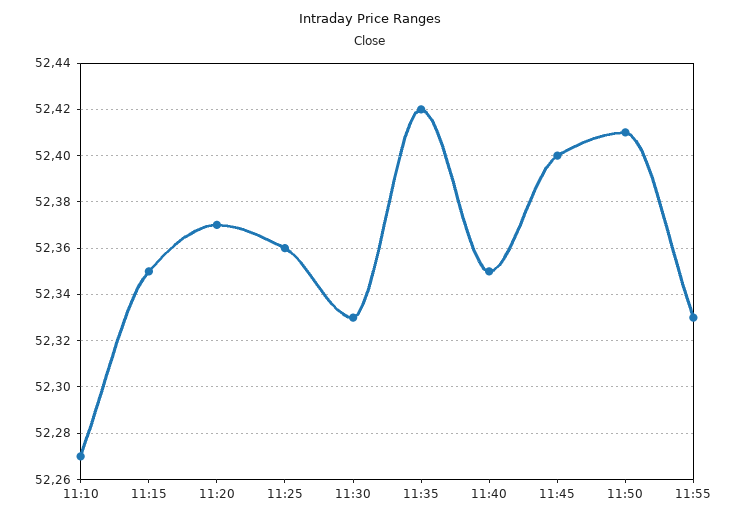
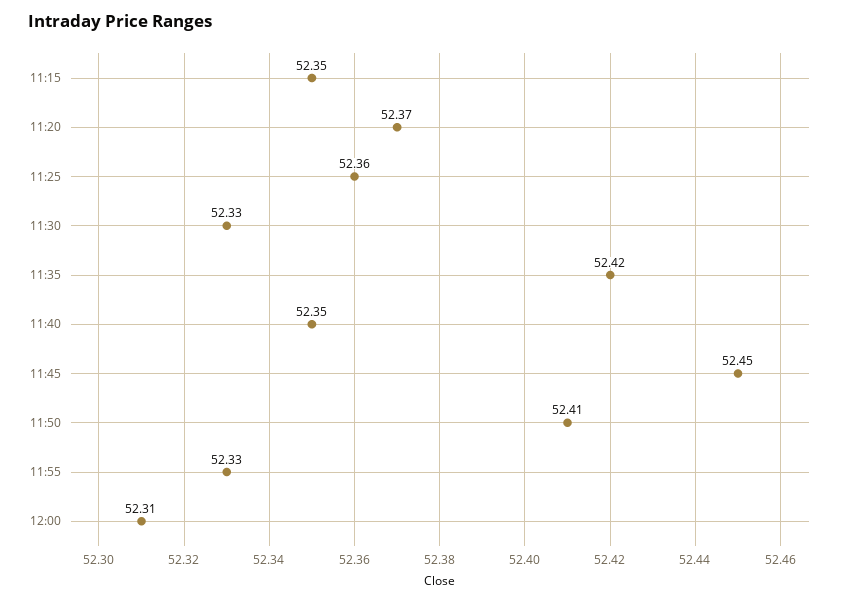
11:10: 52.27 -> none
11:45: 52.4 -> 52.45
12:00: none -> 52.31

